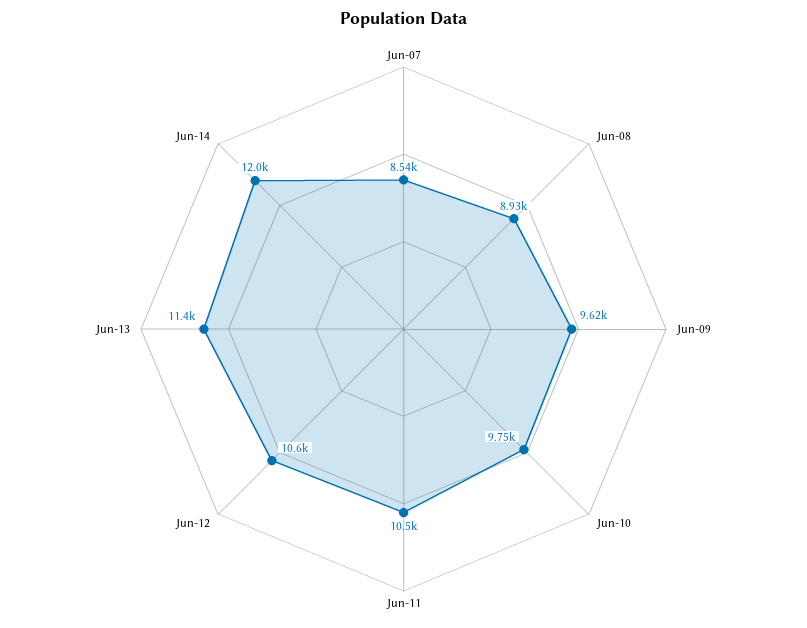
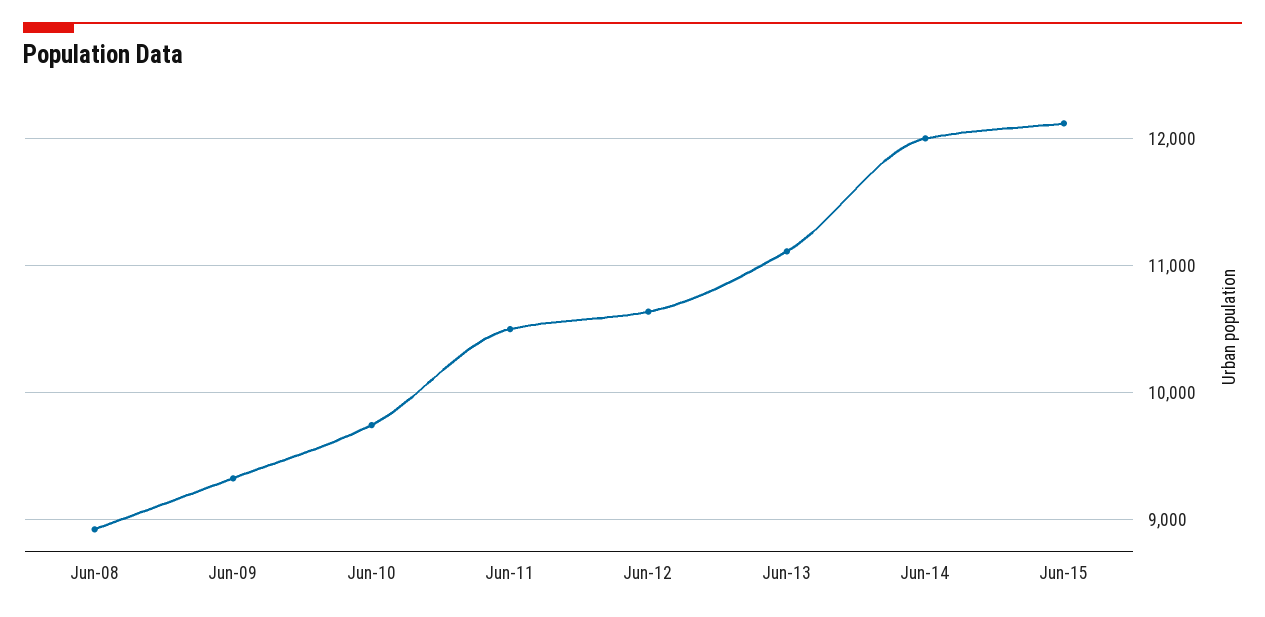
Jun-07: 8540 -> none
Jun-09: 9620 -> 9300
Jun-13: 11400 -> 11100
Jun-15: none -> 12100

